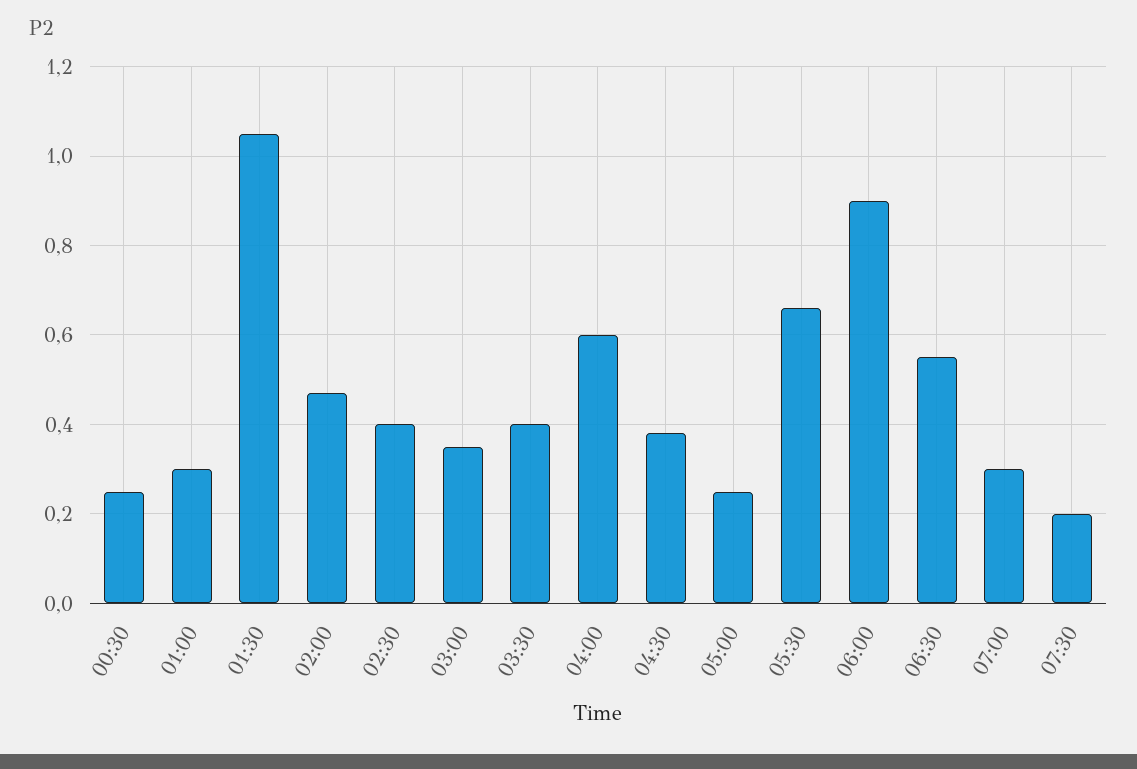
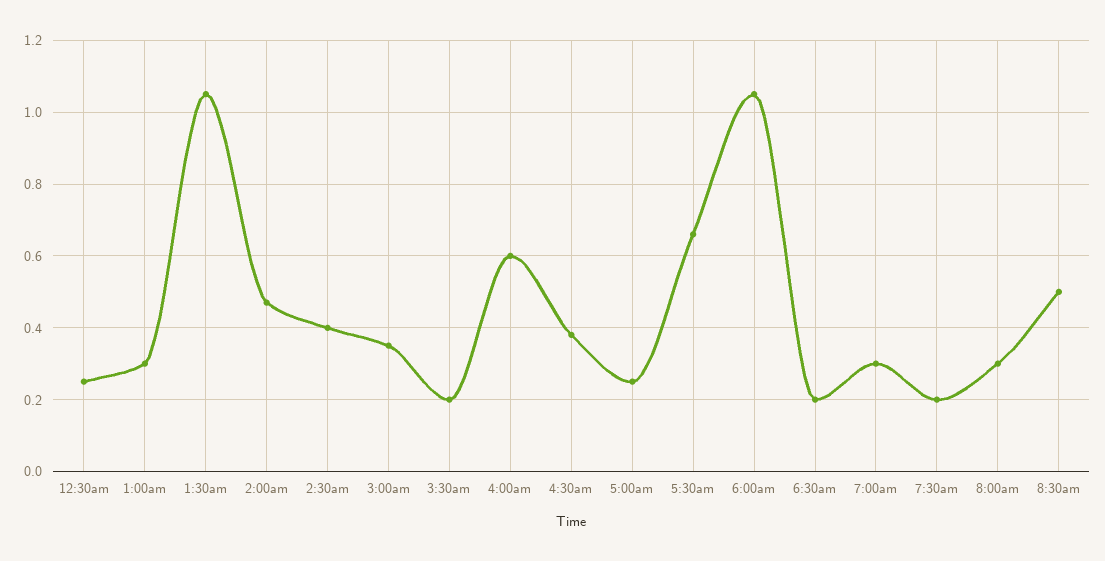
03:30: 0.4 -> 0.2
06:00: 0.9 -> 1.05
06:30: 0.55 -> 0.2
8:00am: none -> 0.3
8:30am: none -> 0.5

